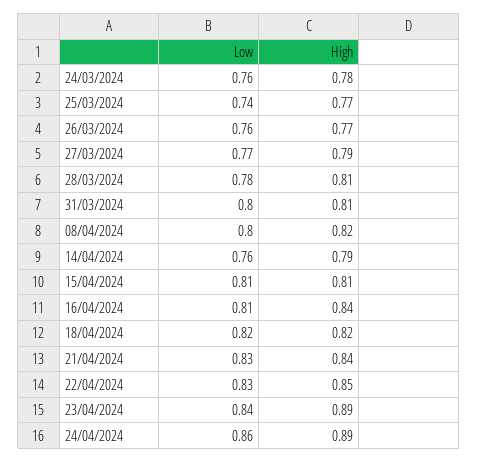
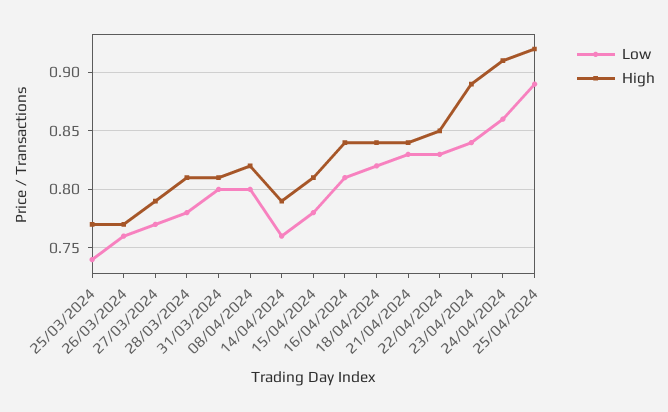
Low, 24/03/2024: 0.76 -> none
High, 24/03/2024: 0.78 -> none
Low, 15/04/2024: 0.81 -> 0.78
High, 18/04/2024: 0.82 -> 0.84
High, 24/04/2024: 0.89 -> 0.91
Low, 25/04/2024: none -> 0.89
High, 25/04/2024: none -> 0.92

